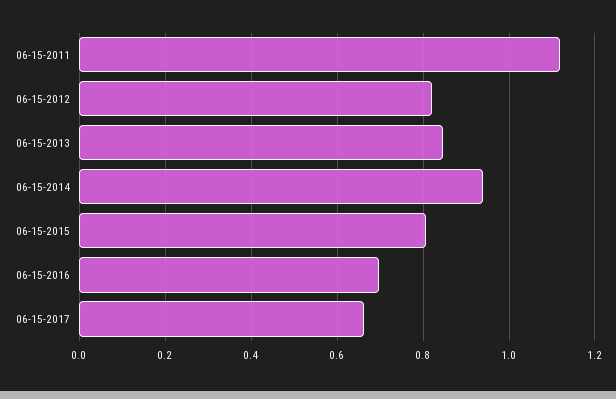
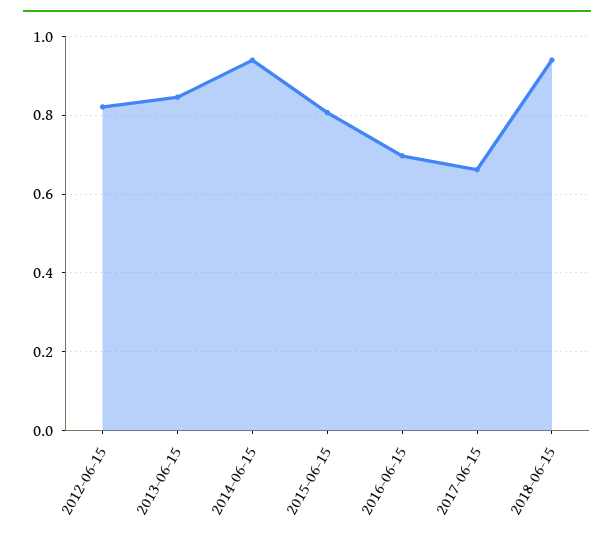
06-15-2011: 1.12 -> none
2018-06-15: none -> 0.94

